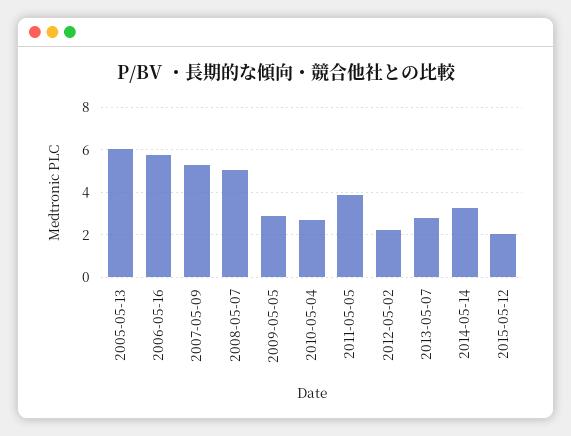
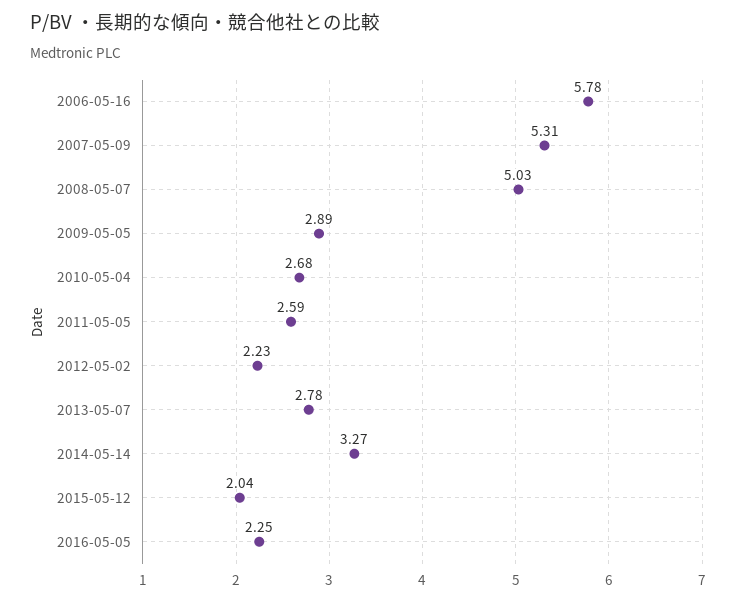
2005-05-13: 6 -> none
2011-05-05: 4 -> 2.59
2016-05-05: none -> 2.25

